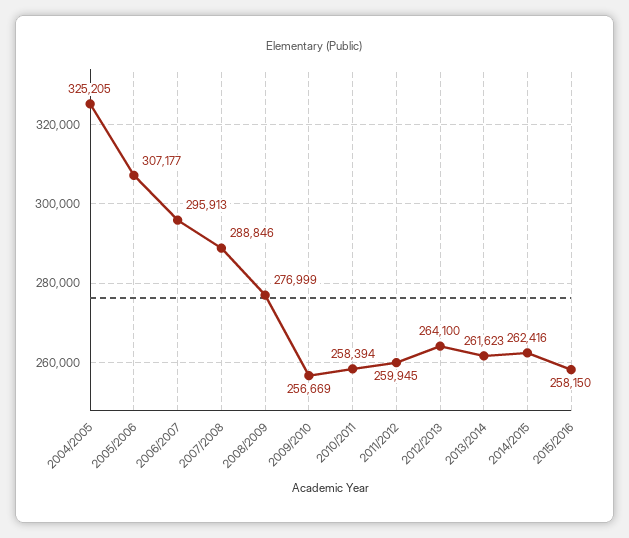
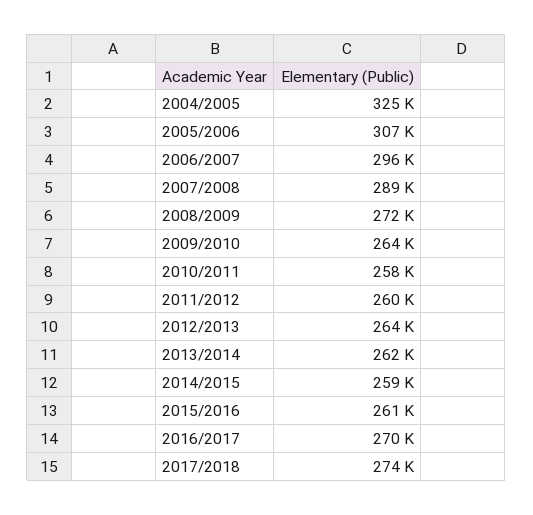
2008/2009: 276999 -> 272000
2009/2010: 256669 -> 264000
2014/2015: 262416 -> 259000
2015/2016: 258150 -> 261000
2016/2017: none -> 270000
2017/2018: none -> 274000

